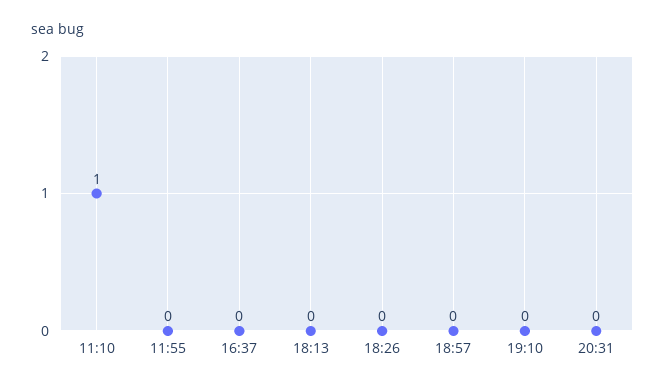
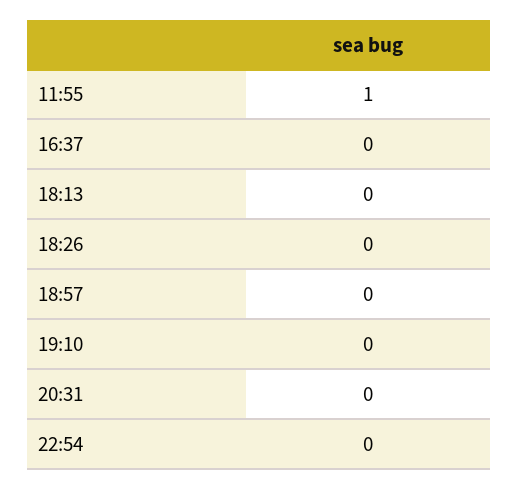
11:10: 1 -> none
11:55: 0 -> 1
22:54: none -> 0

